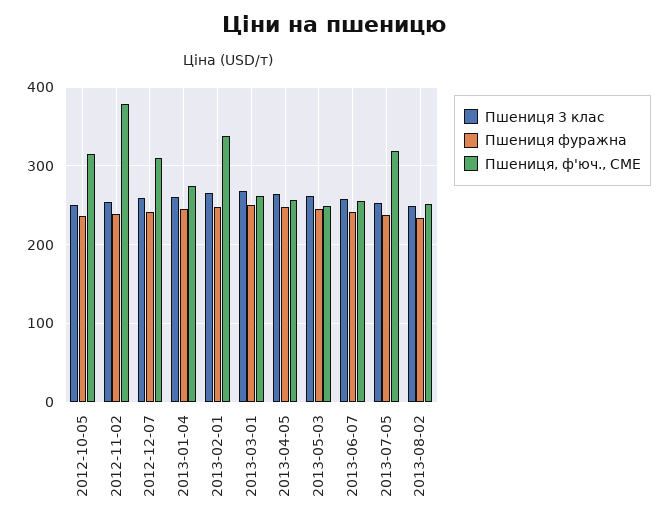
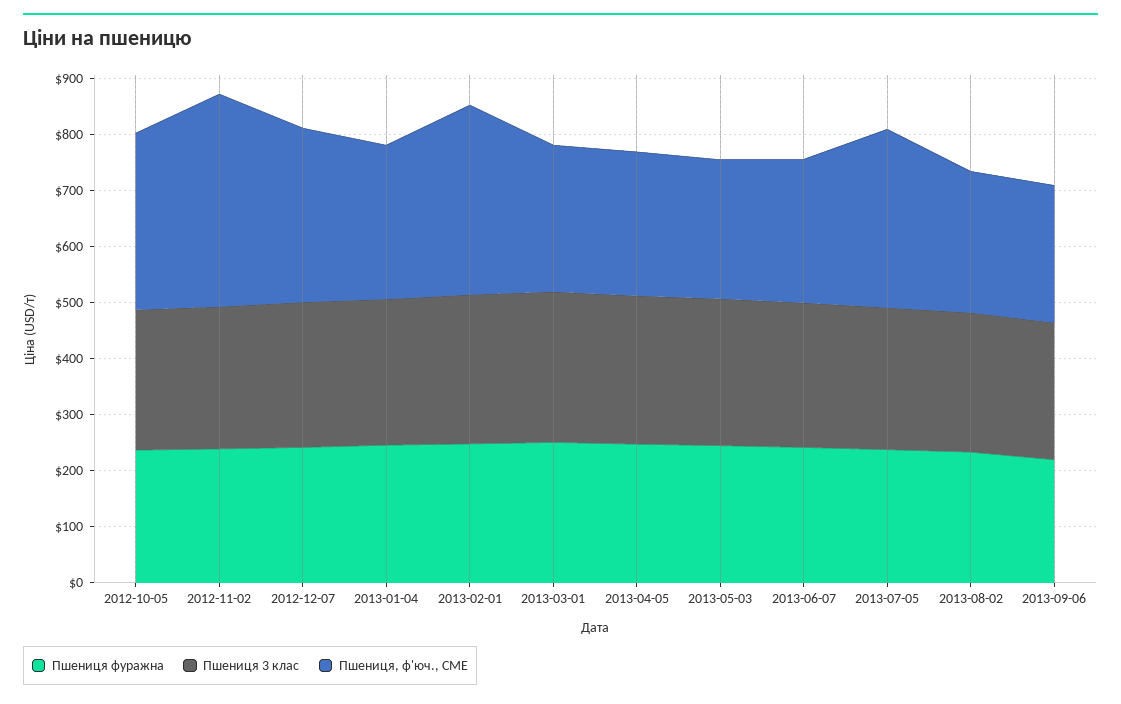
Пшениця фуражна, 2013-09-06: none -> 220
Пшениця 3 клас, 2013-09-06: none -> 240
Пшениця, ф'юч., CME, 2013-09-06: none -> 240

